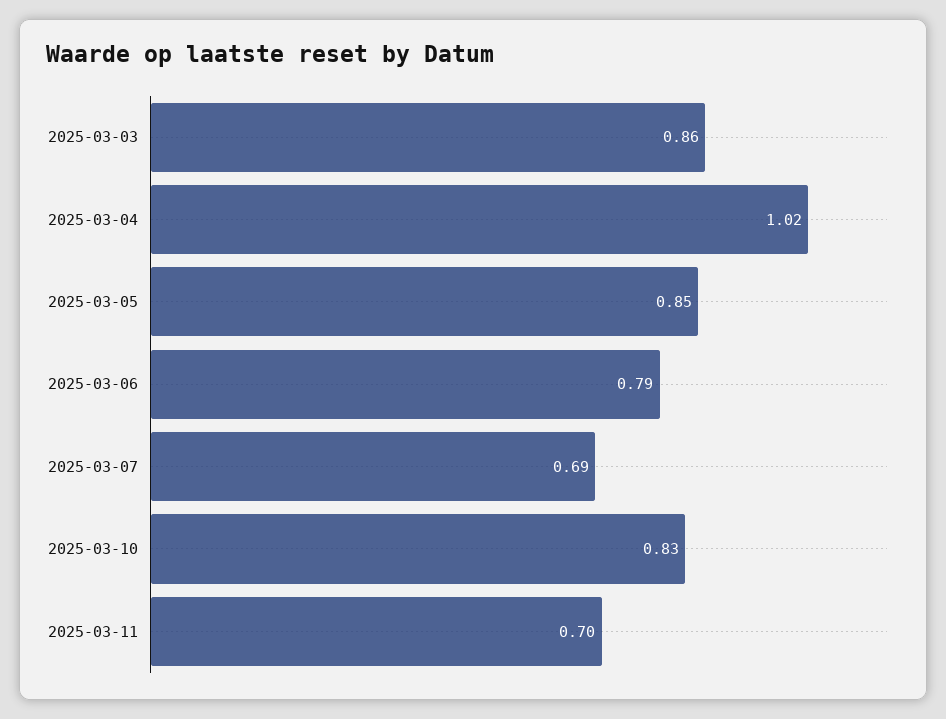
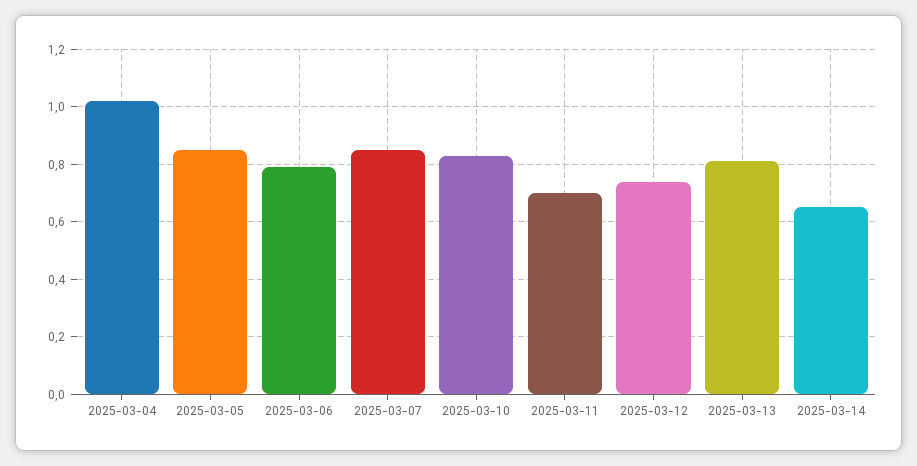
2025-03-03: 0.86 -> none
2025-03-07: 0.69 -> 0.85
2025-03-12: none -> 0.75
2025-03-13: none -> 0.8
2025-03-14: none -> 0.65

